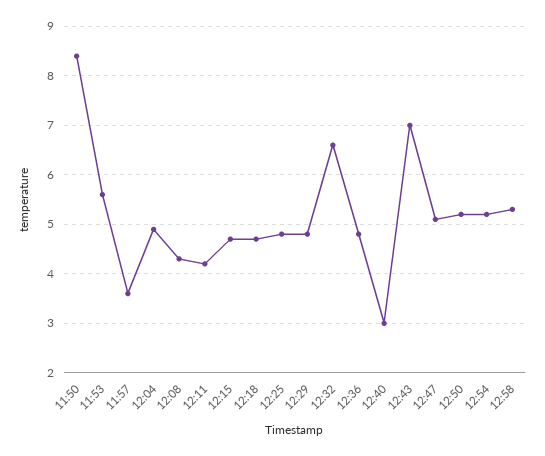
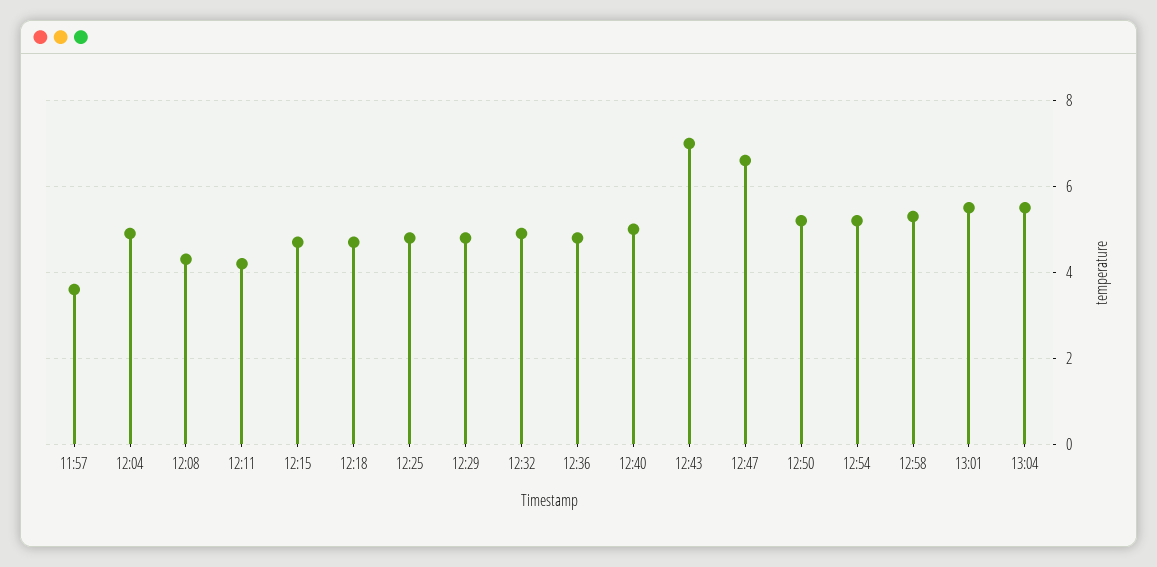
11:50: 8.5 -> none
11:53: 5.5 -> none
12:32: 6.5 -> 5
12:40: 3 -> 5
12:47: 5 -> 6.5
13:01: none -> 5.5
13:04: none -> 5.5

